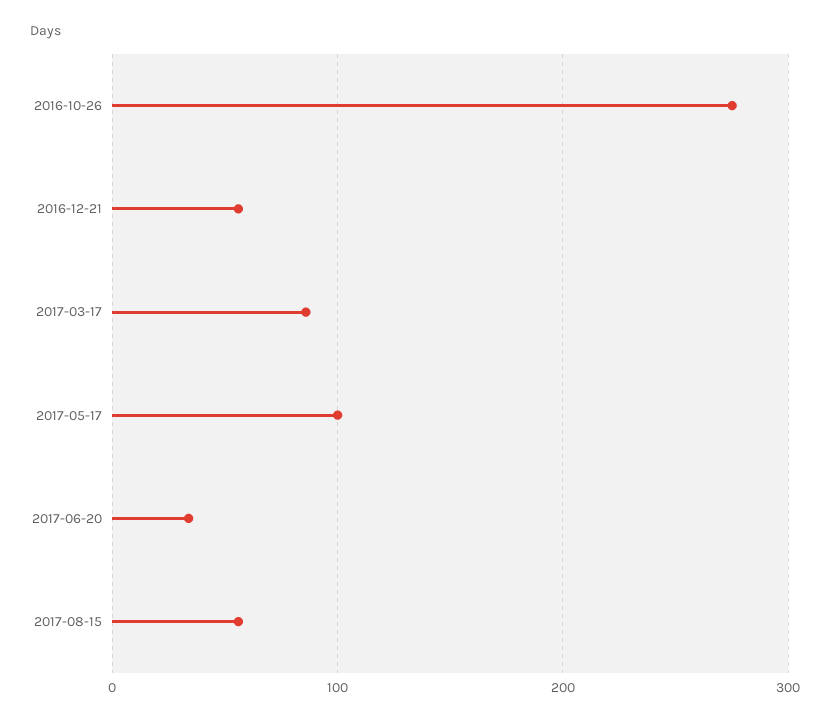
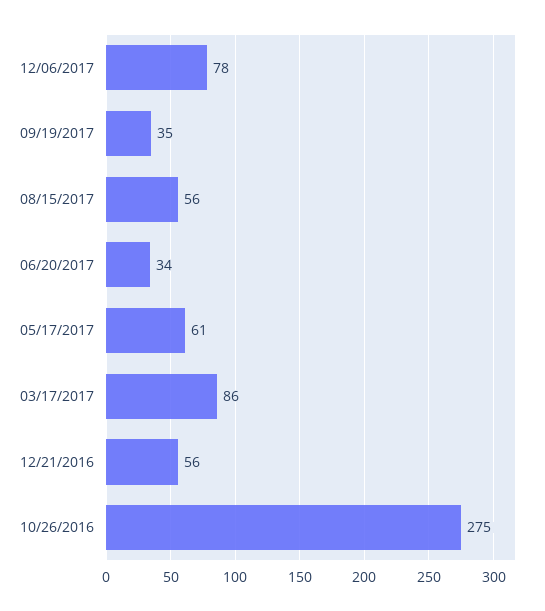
2017-05-17: 100 -> 61
12/06/2017: none -> 78
09/19/2017: none -> 35

